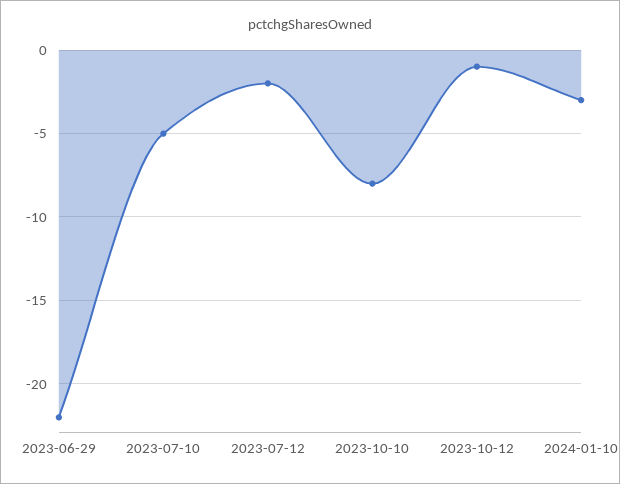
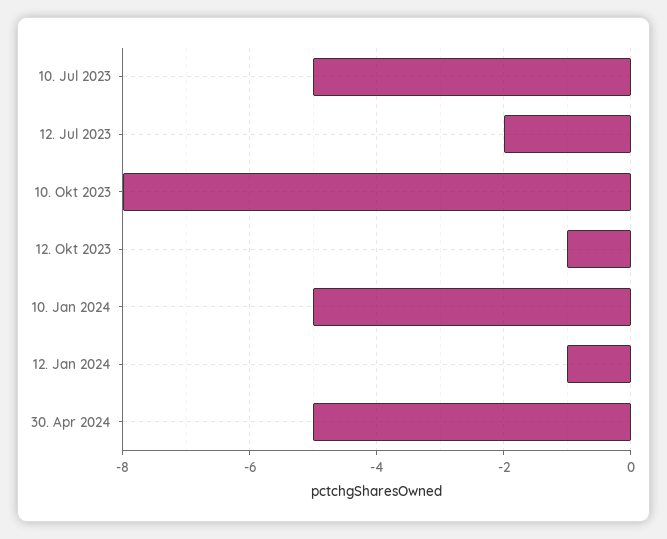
2023-06-29: -22 -> none
2024-01-10: -3 -> -5
12. Jan 2024: none -> -1
30. Apr 2024: none -> -5

